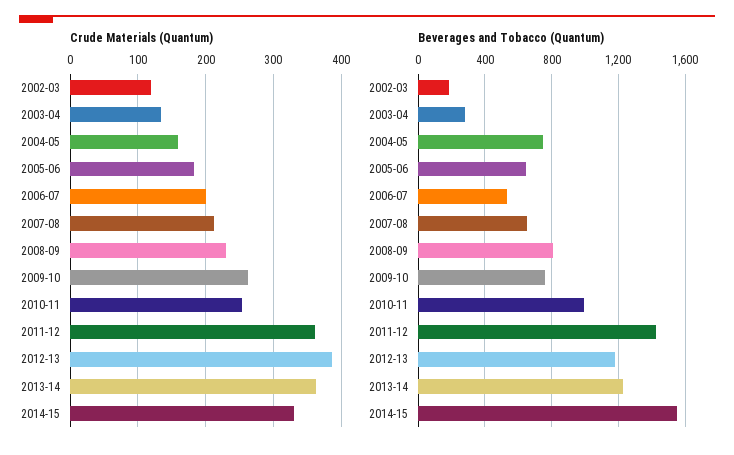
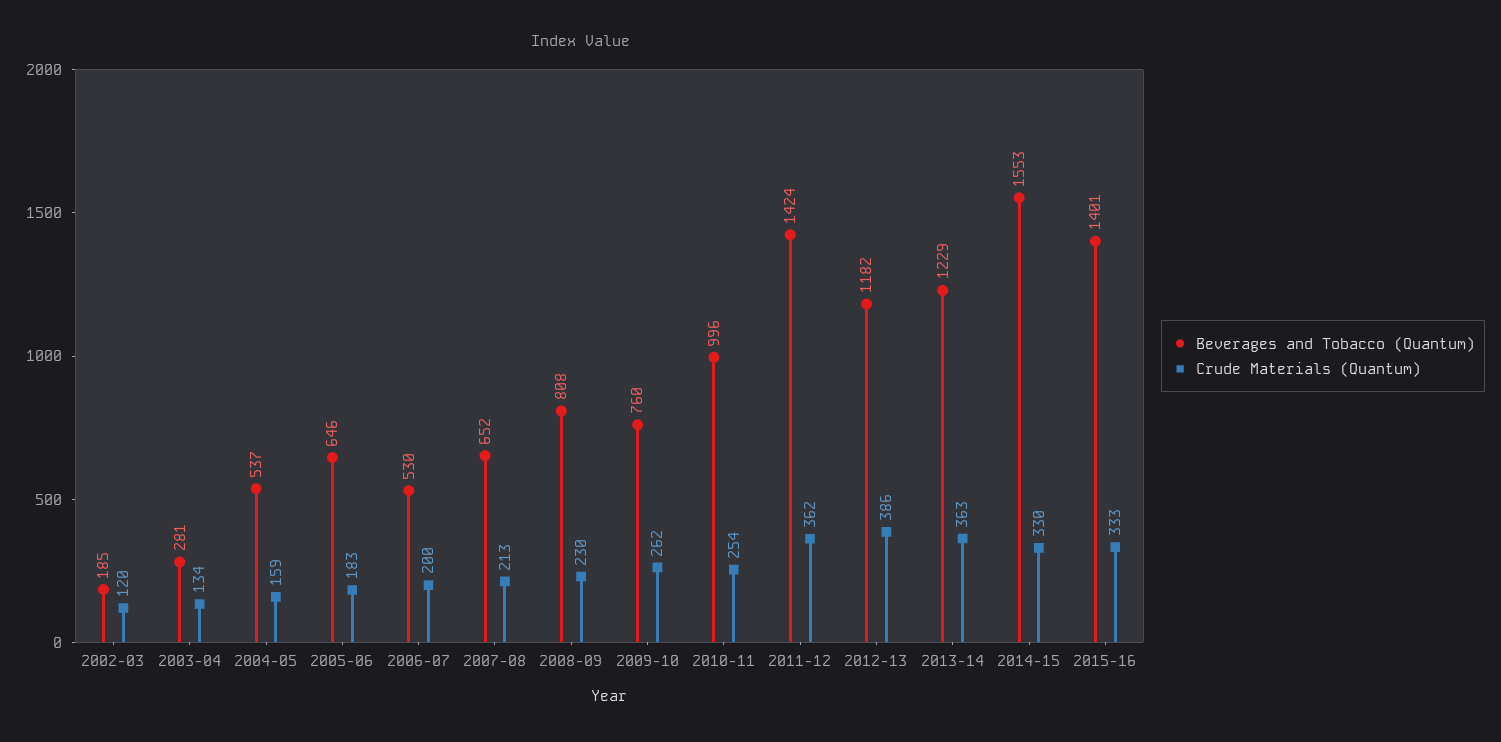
Beverages and Tobacco (Quantum), 2004-05: 750 -> 537
Beverages and Tobacco (Quantum), 2015-16: none -> 1401
Crude Materials (Quantum), 2015-16: none -> 333

